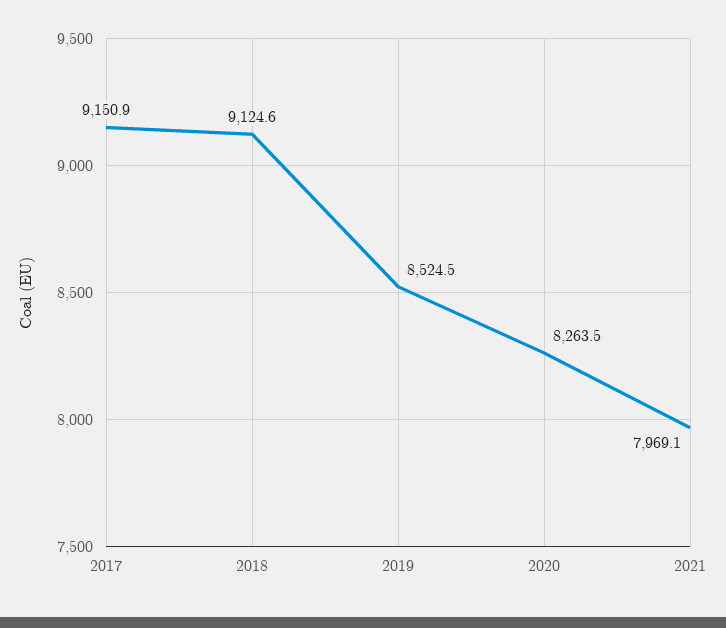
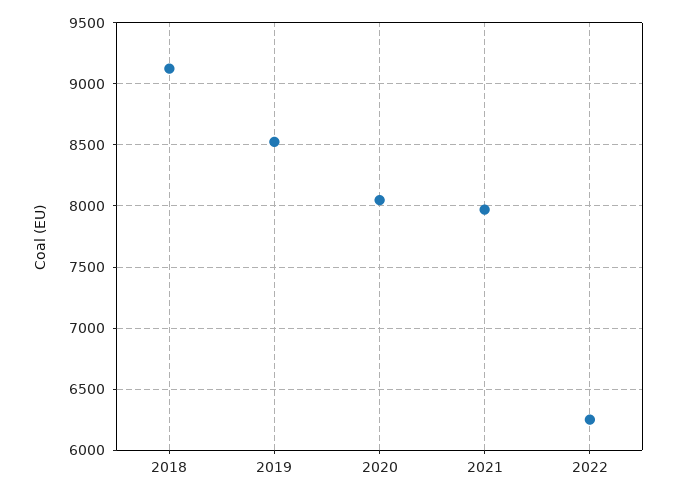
2017: 9150.9 -> none
2020: 8263.5 -> 8050
2022: none -> 6250

